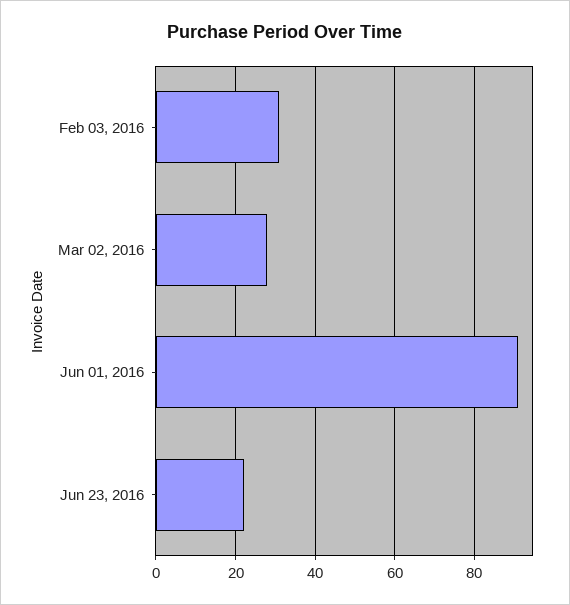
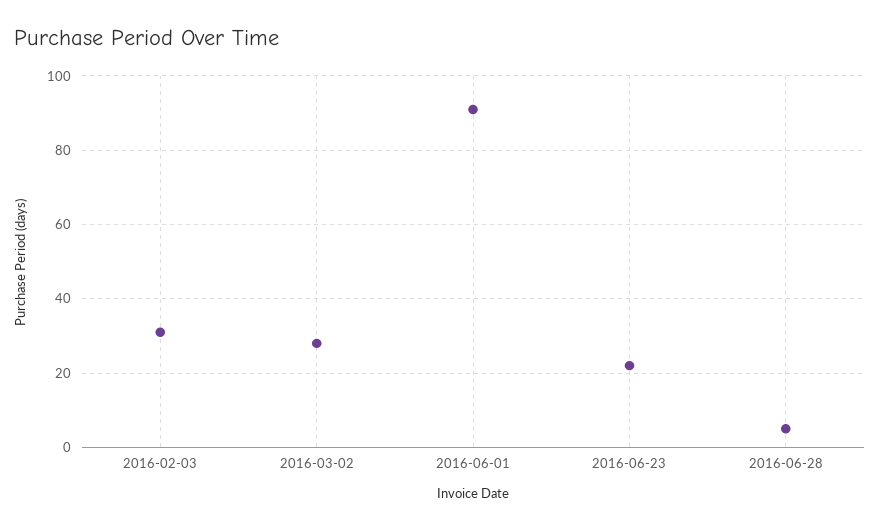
2016-06-28: none -> 5

